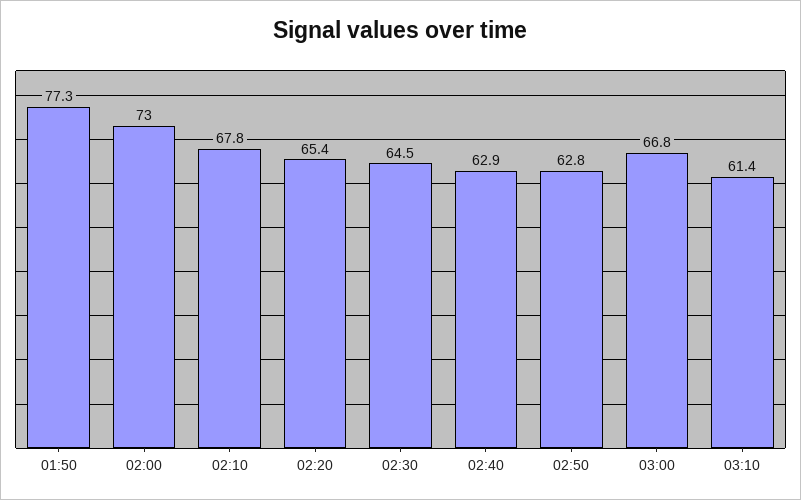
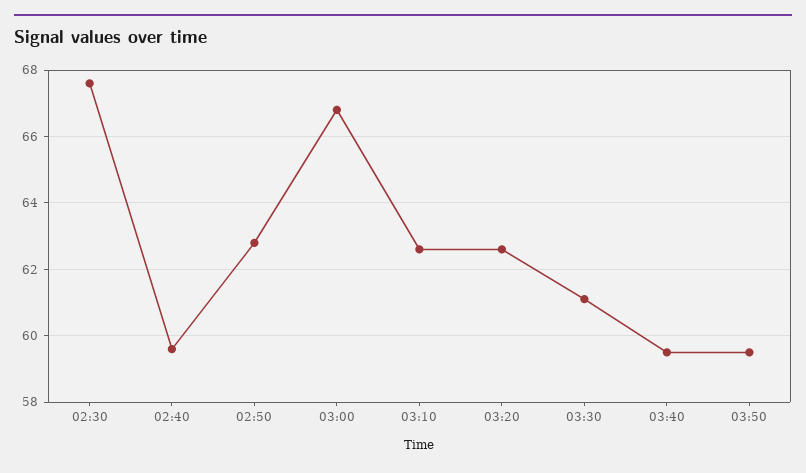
01:50: 77.3 -> none
02:00: 73 -> none
02:10: 67.8 -> none
02:20: 65.4 -> none
02:30: 64.5 -> 67.5
02:40: 62.9 -> 59.5
03:10: 61.4 -> 62.5
03:20: none -> 62.5
03:30: none -> 61
03:40: none -> 59.5
03:50: none -> 59.5

